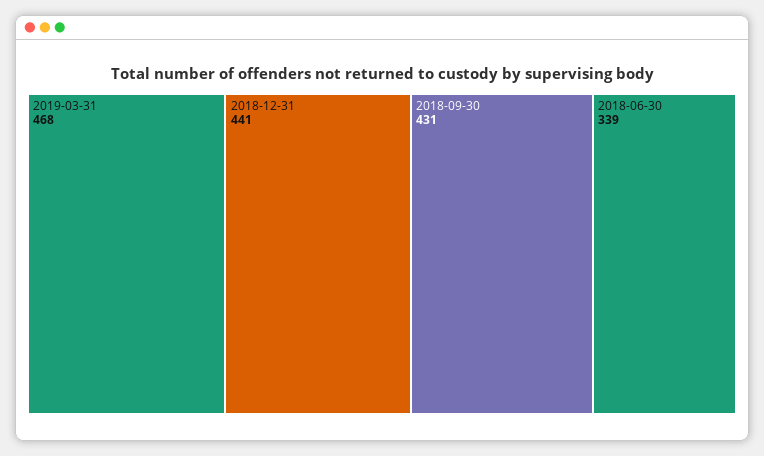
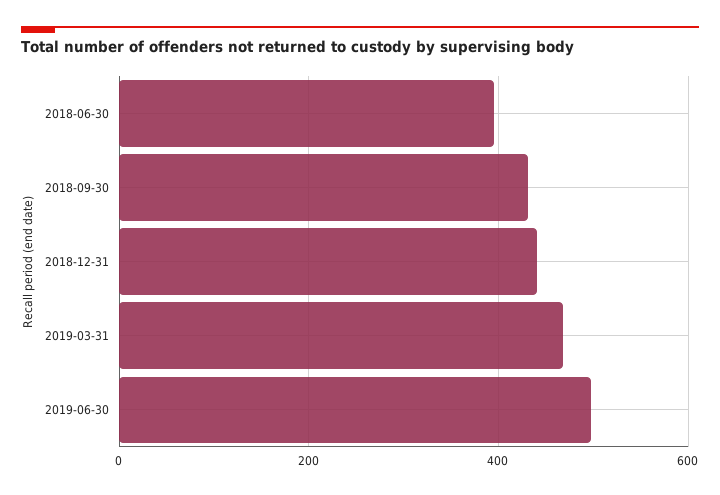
2018-06-30: 339 -> 400
2019-06-30: none -> 500

